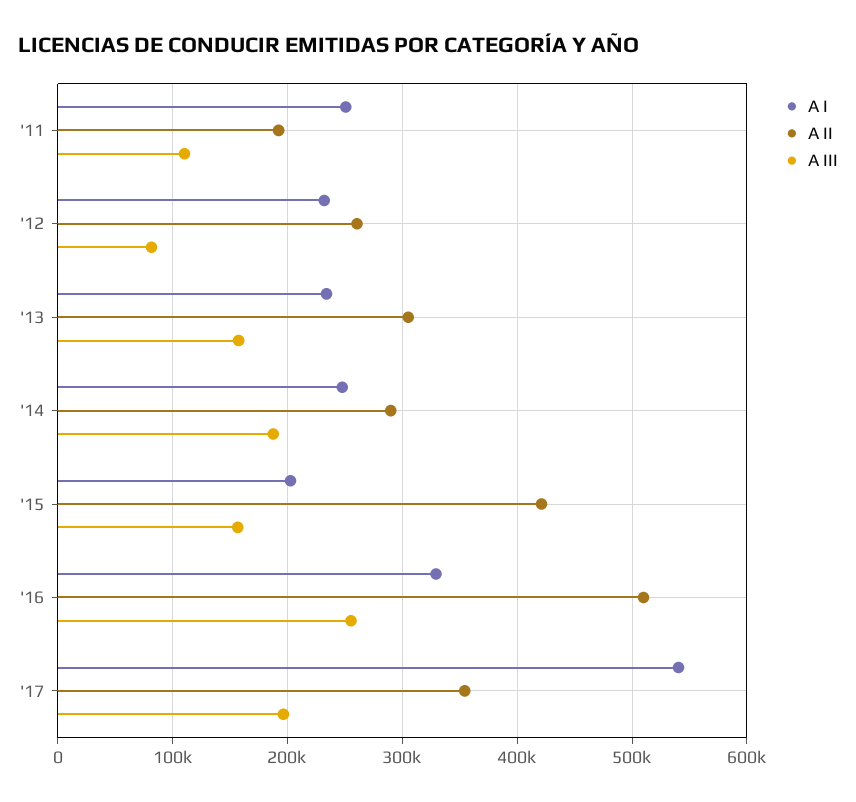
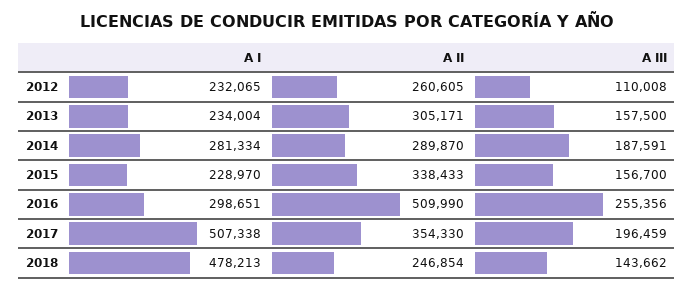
A I, '11: 250000 -> none
A II, '11: 190000 -> none
A III, '11: 110000 -> none
A III, '12: 80000 -> 110008
A I, '14: 250000 -> 281334
A I, '15: 200000 -> 228970
A II, '15: 420000 -> 338433
A I, '16: 330000 -> 298651
A I, '17: 540000 -> 507338
A I, 2018: none -> 478213
A II, 2018: none -> 246854
A III, 2018: none -> 143662

